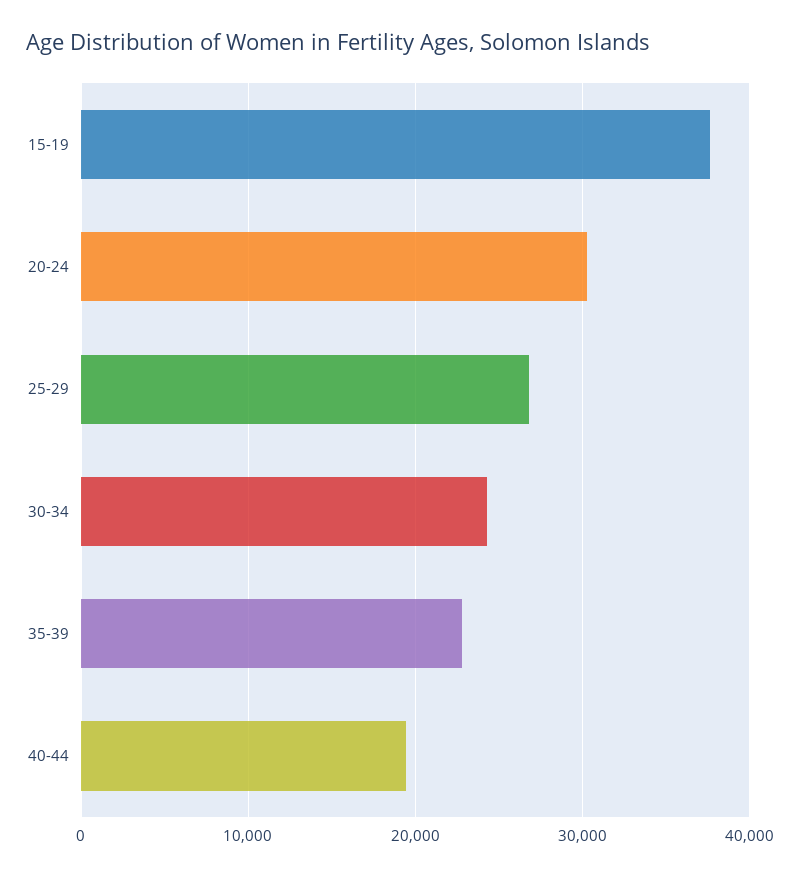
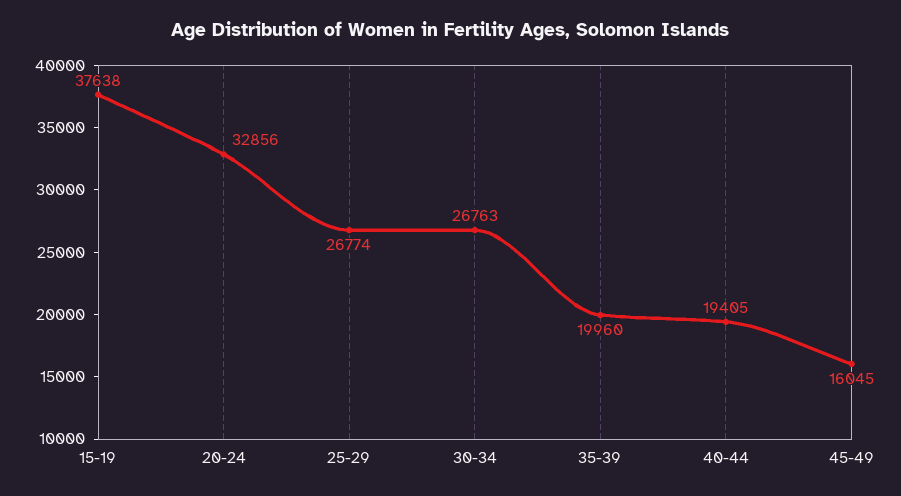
20-24: 30000 -> 32856
30-34: 24000 -> 26763
35-39: 23000 -> 19960
45-49: none -> 16045

